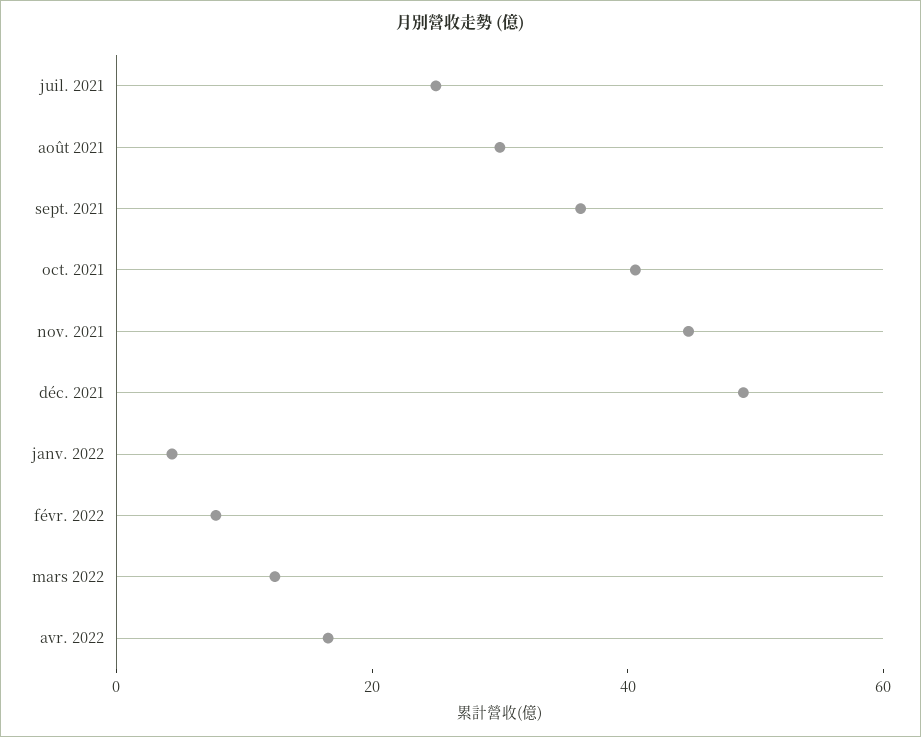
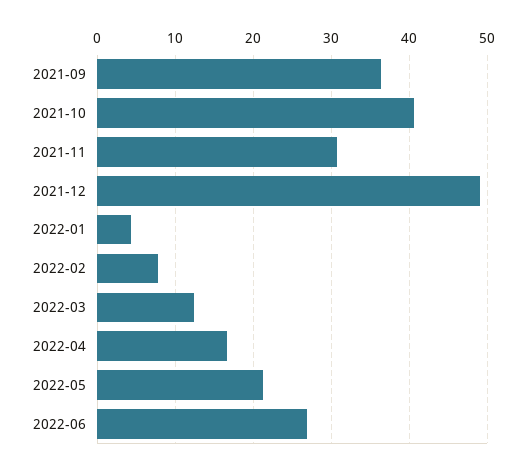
juil. 2021: 25 -> none
août 2021: 30 -> none
nov. 2021: 45 -> 31
2022-05: none -> 21
2022-06: none -> 27

